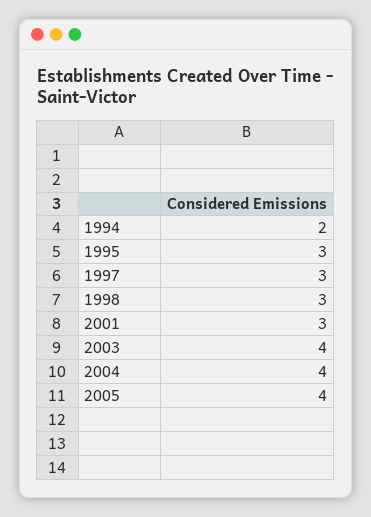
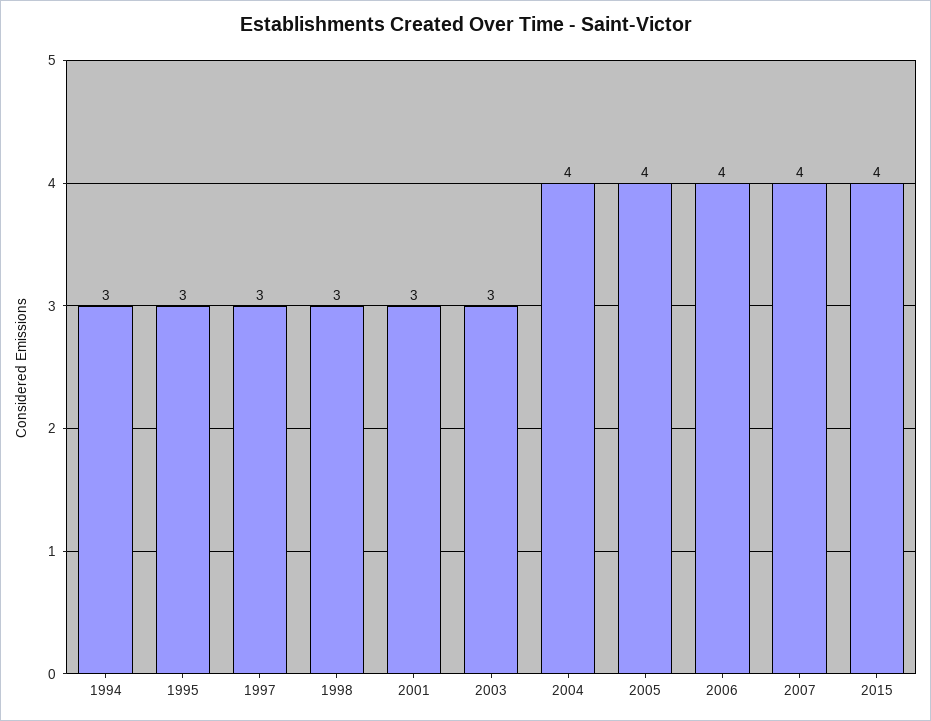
1994: 2 -> 3
2003: 4 -> 3
2006: none -> 4
2007: none -> 4
2015: none -> 4

